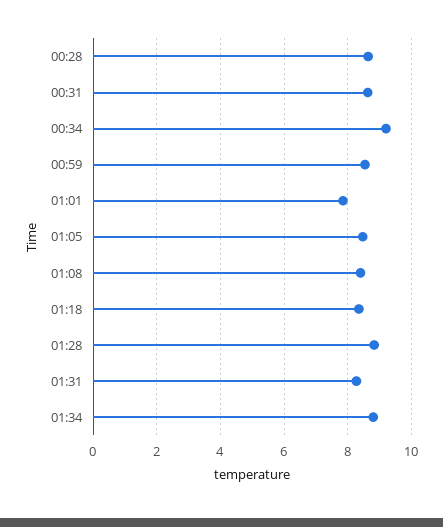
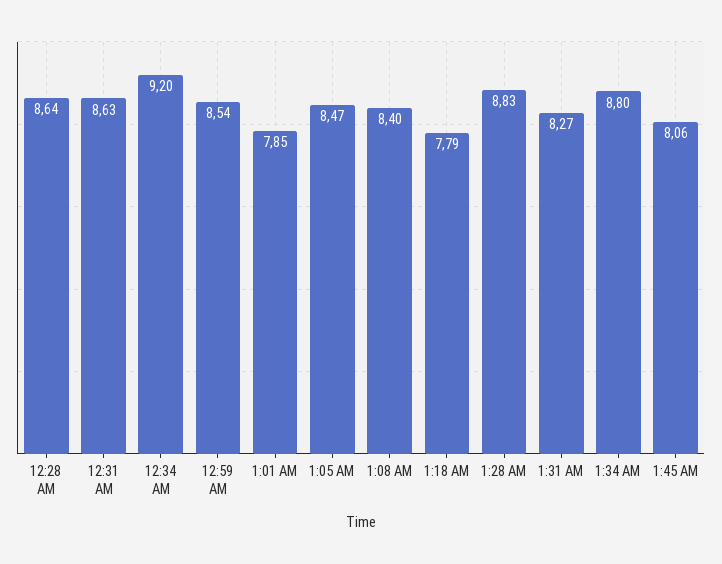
01:18: 8.4 -> 7.79
1:45 AM: none -> 8.06

